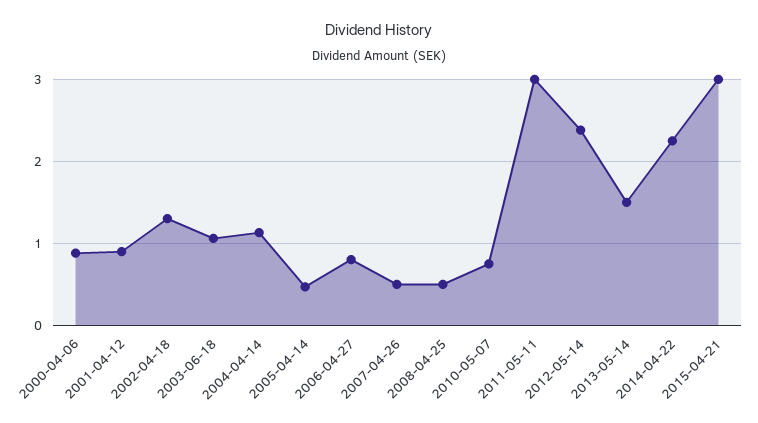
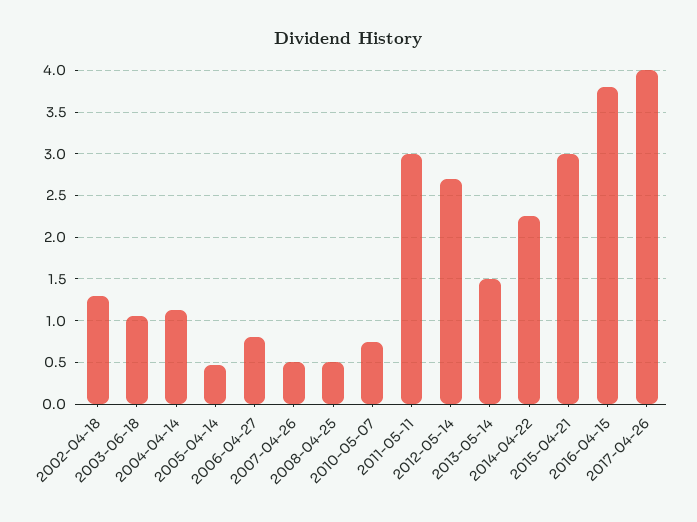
2000-04-06: 0.9 -> none
2001-04-12: 0.9 -> none
2012-05-14: 2.4 -> 2.7
2016-04-15: none -> 3.8
2017-04-26: none -> 4

